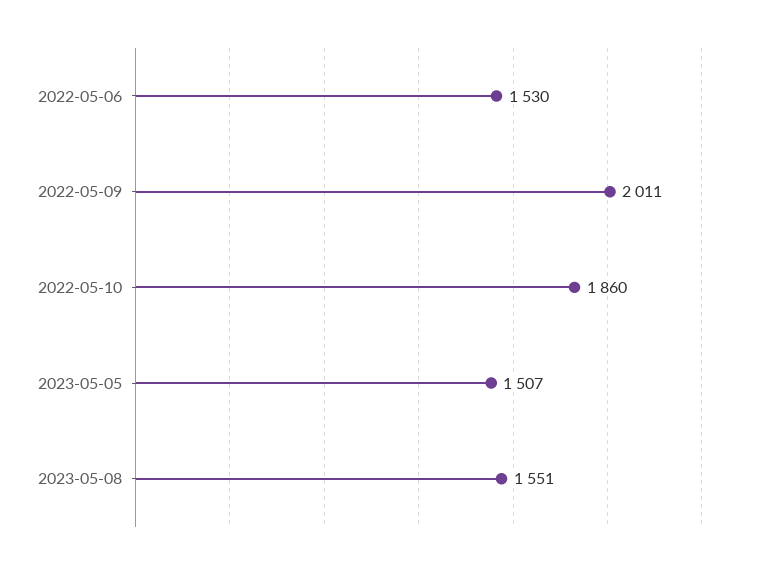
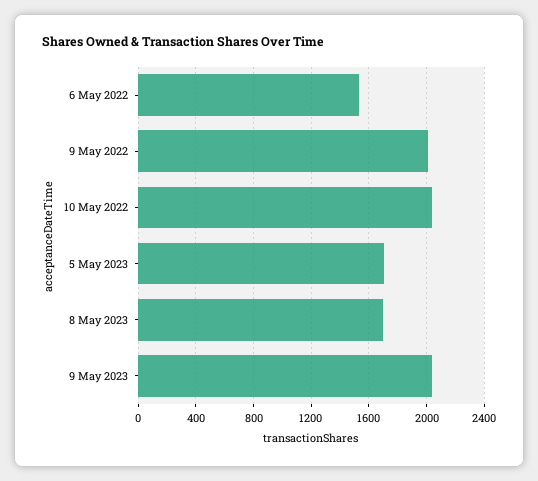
2022-05-10: 1860 -> 2050
2023-05-05: 1507 -> 1700
2023-05-08: 1551 -> 1700
9 May 2023: none -> 2050

